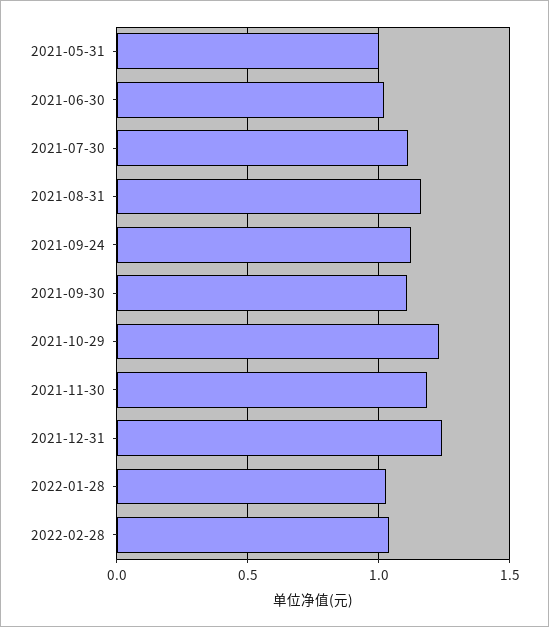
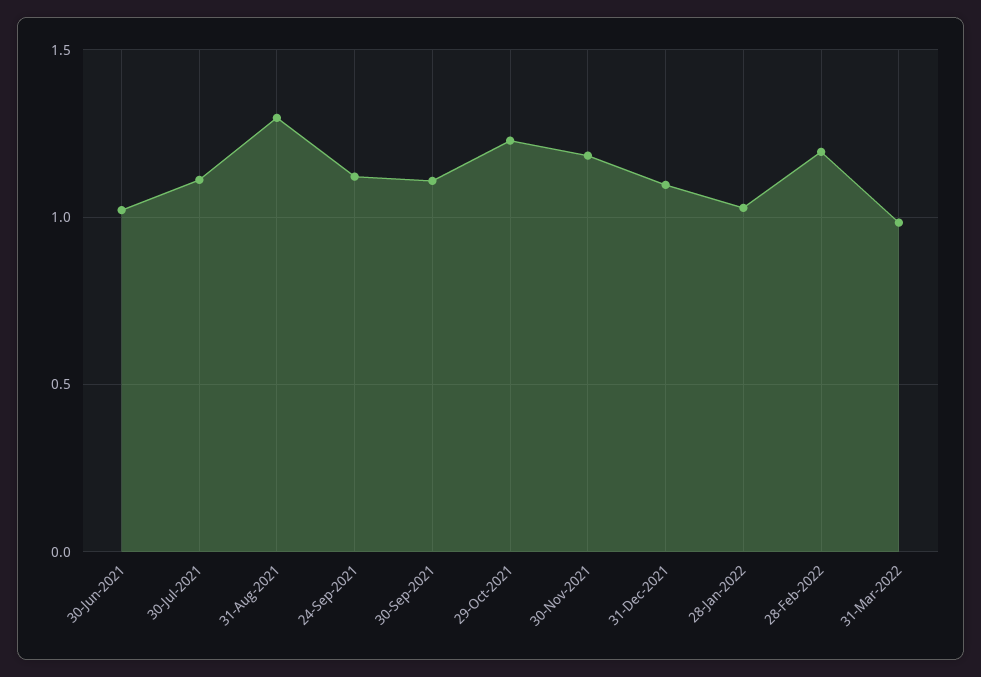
2021-05-31: 1 -> none
2021-08-31: 1.15 -> 1.3
2021-12-31: 1.25 -> 1.1
2022-02-28: 1.05 -> 1.2
31-Mar-2022: none -> 1

